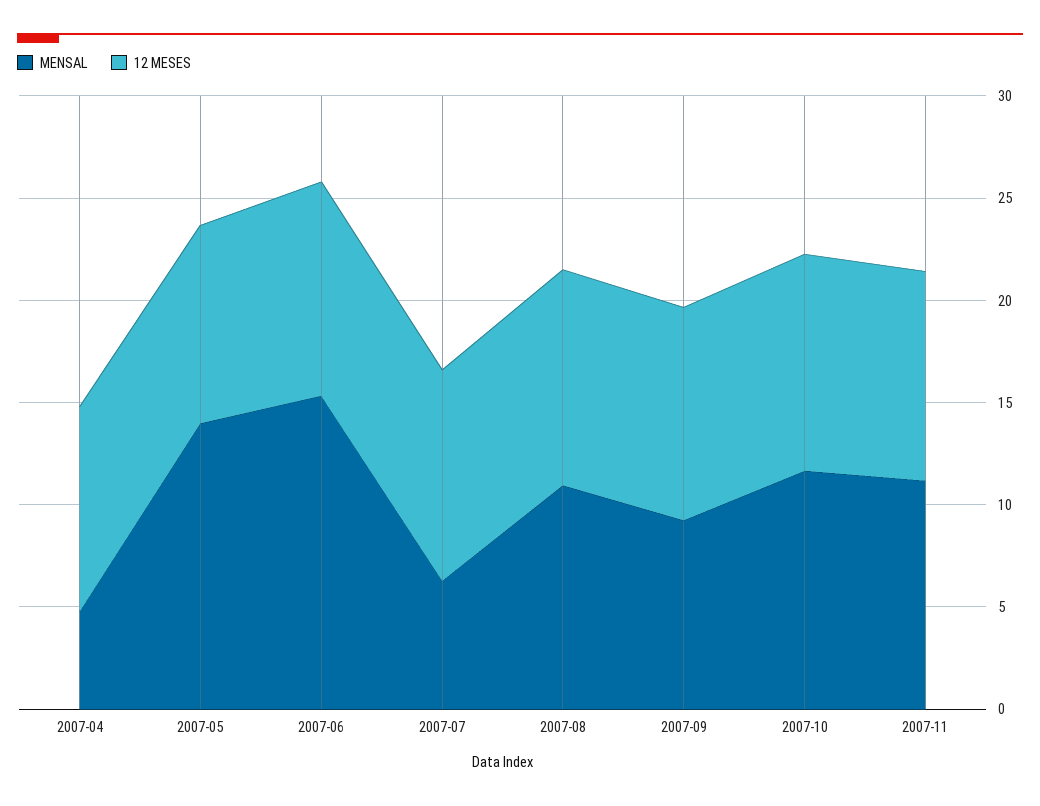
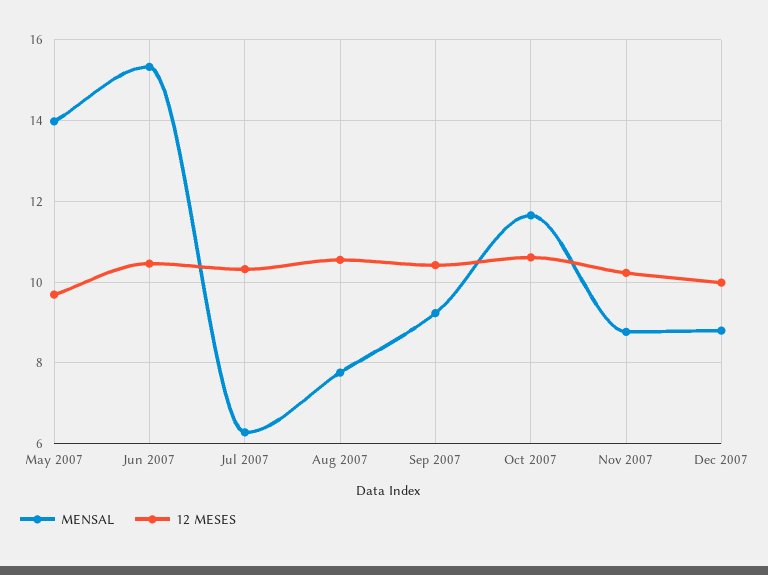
MENSAL, 2007-04: 5 -> none
12 MESES, 2007-04: 10 -> none
MENSAL, 2007-08: 11 -> 7.8
MENSAL, 2007-11: 11 -> 8.8
MENSAL, Dec 2007: none -> 8.8
12 MESES, Dec 2007: none -> 10

